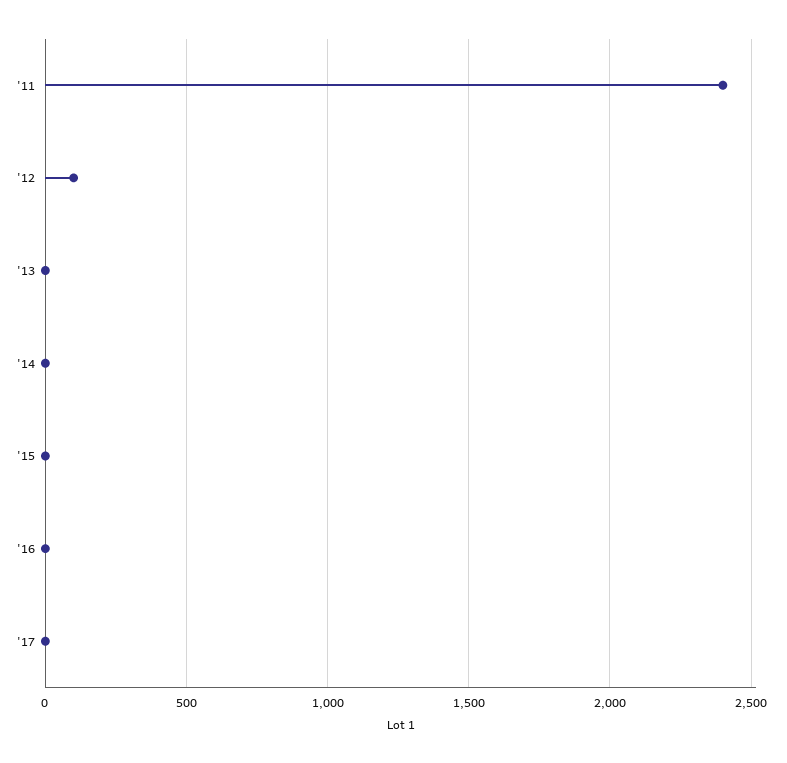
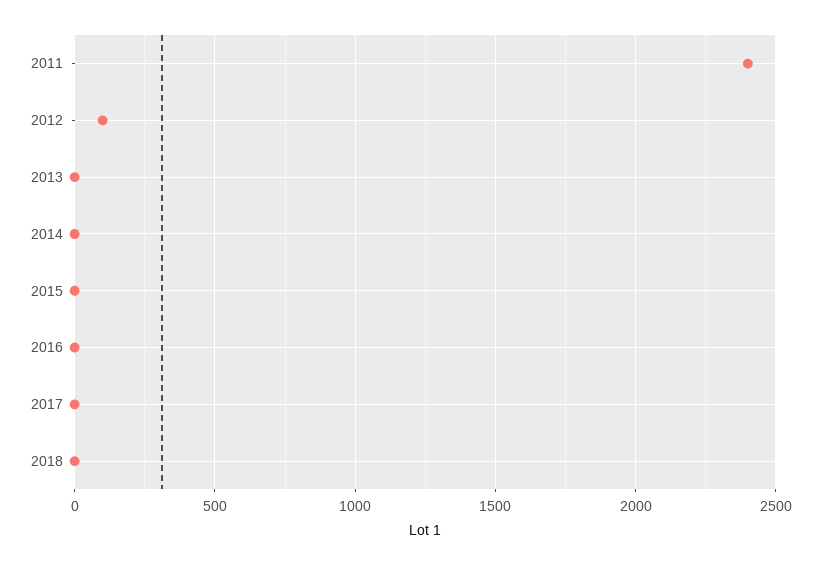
2018: none -> 0

